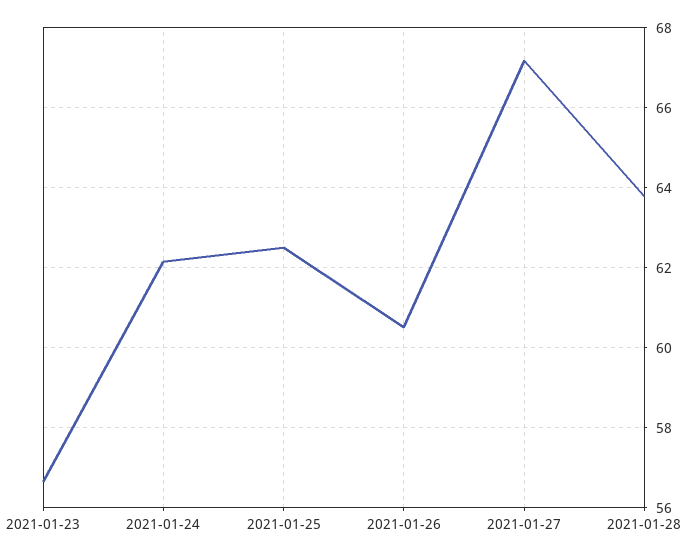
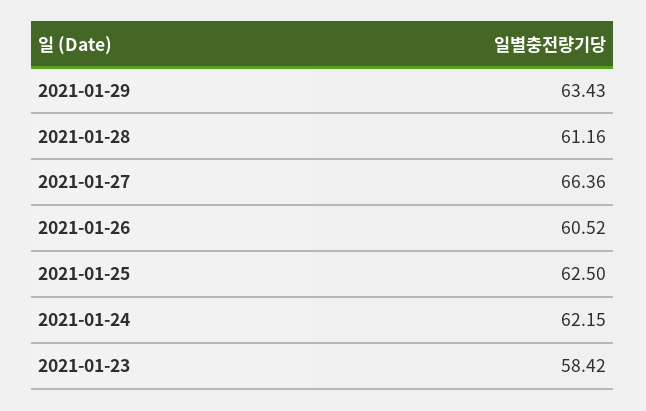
2021-01-23: 56.6 -> 58.42
2021-01-27: 67.2 -> 66.36
2021-01-28: 63.8 -> 61.16
2021-01-29: none -> 63.43

